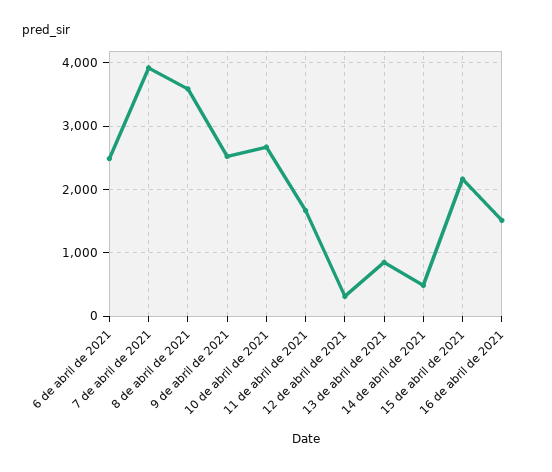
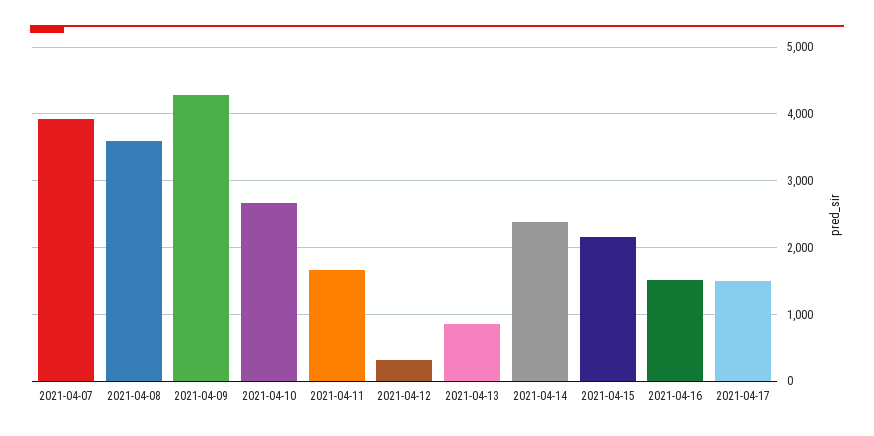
6 de abril de 2021: 2500 -> none
9 de abril de 2021: 2500 -> 4300
14 de abril de 2021: 500 -> 2400
2021-04-17: none -> 1500

